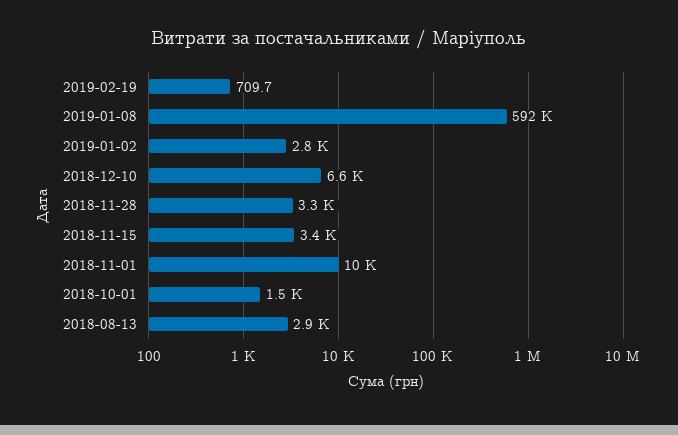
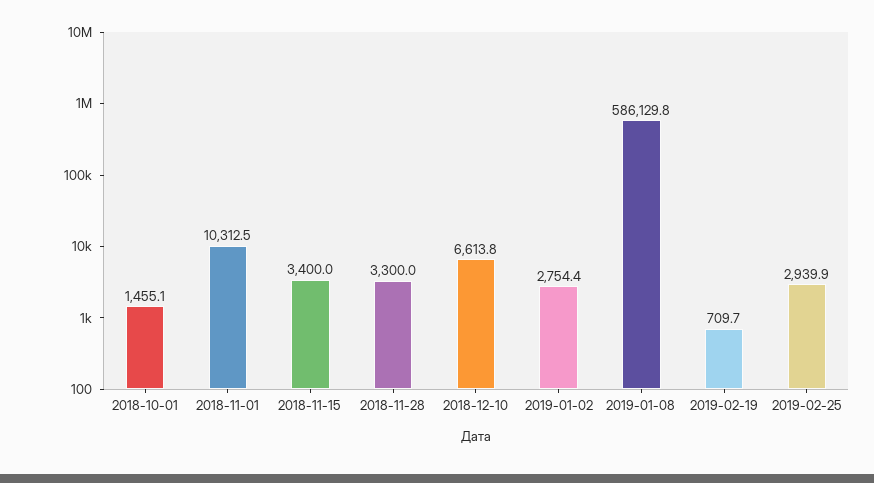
2019-01-08: 592000 -> 586129.8
2018-08-13: 2900 -> none
2019-02-25: none -> 2939.9

